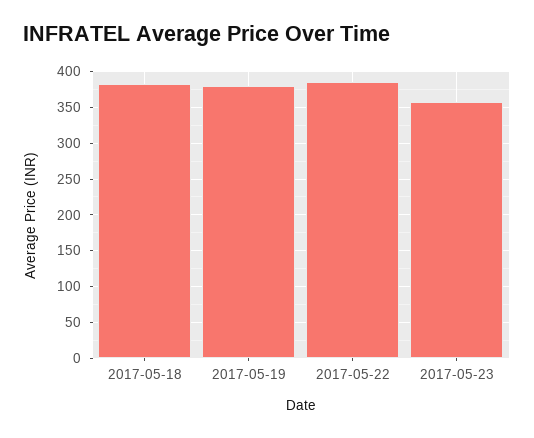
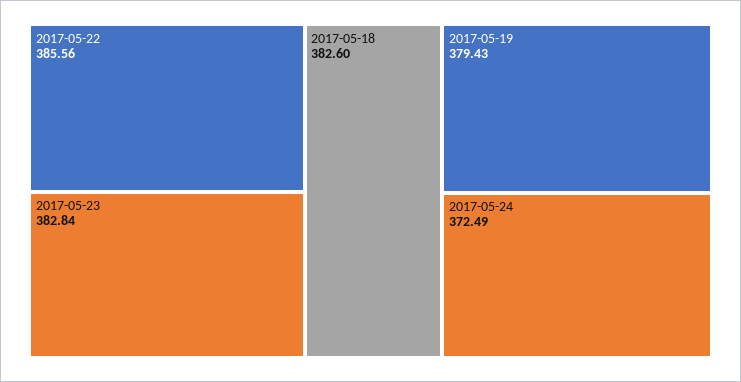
2017-05-23: 360 -> 382.84
2017-05-24: none -> 372.49

